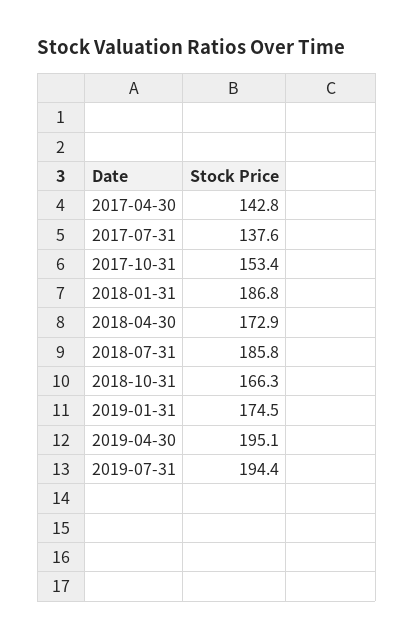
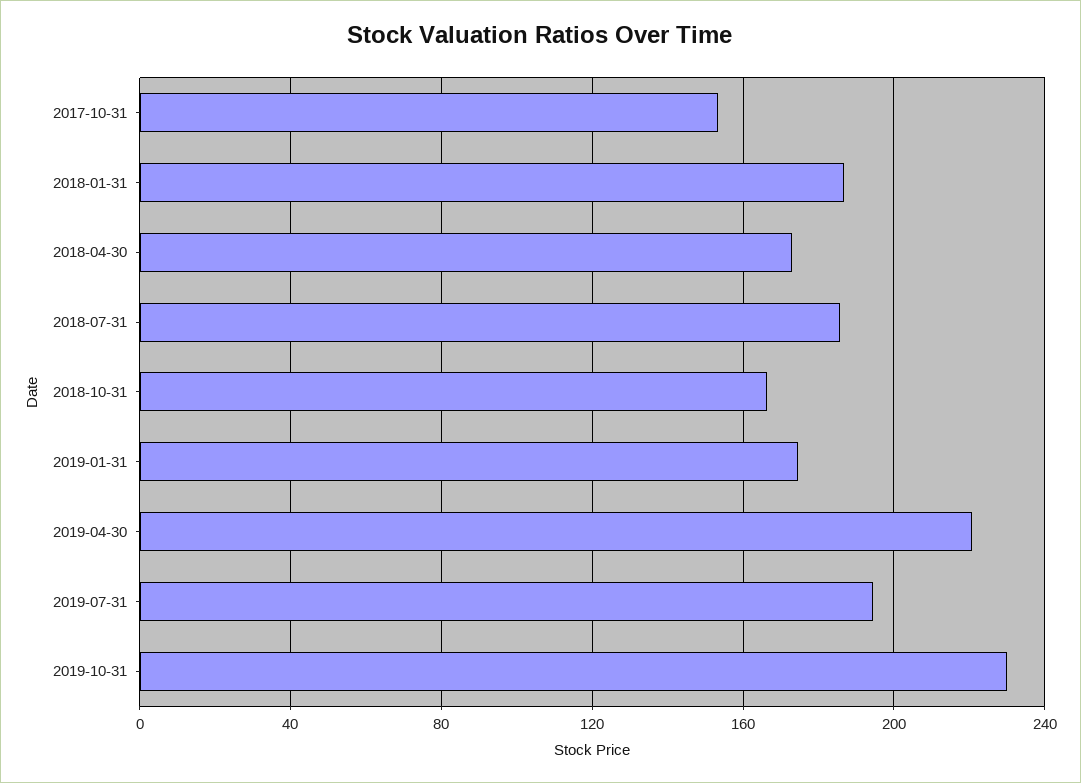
2017-04-30: 142.8 -> none
2017-07-31: 137.6 -> none
2019-04-30: 195.1 -> 220
2019-10-31: none -> 230

